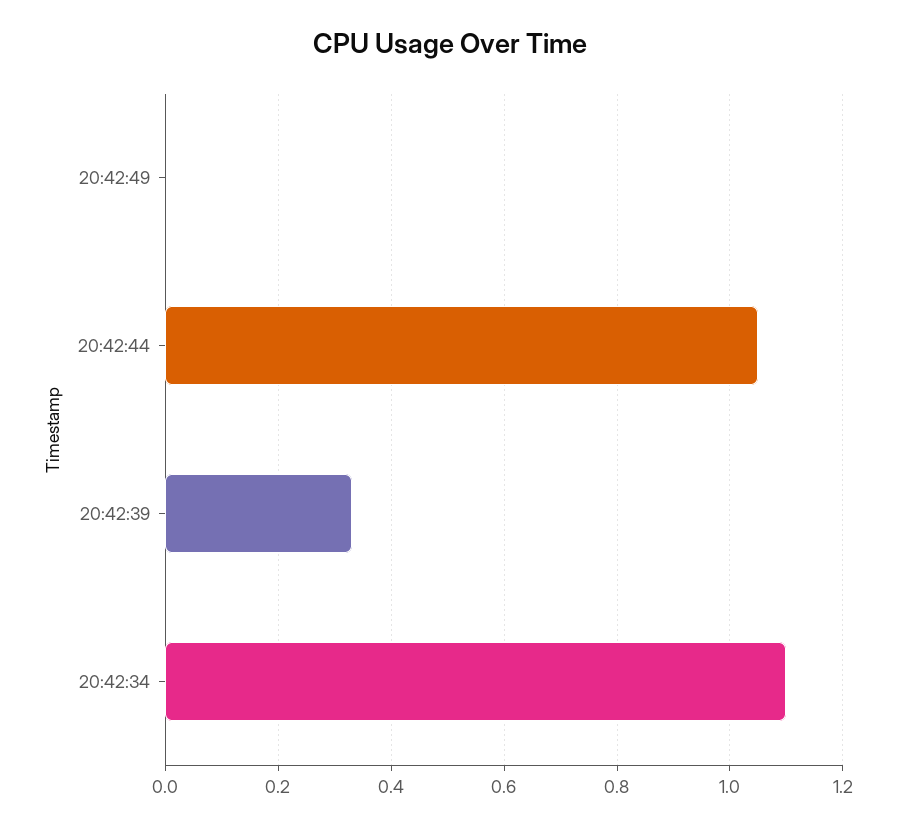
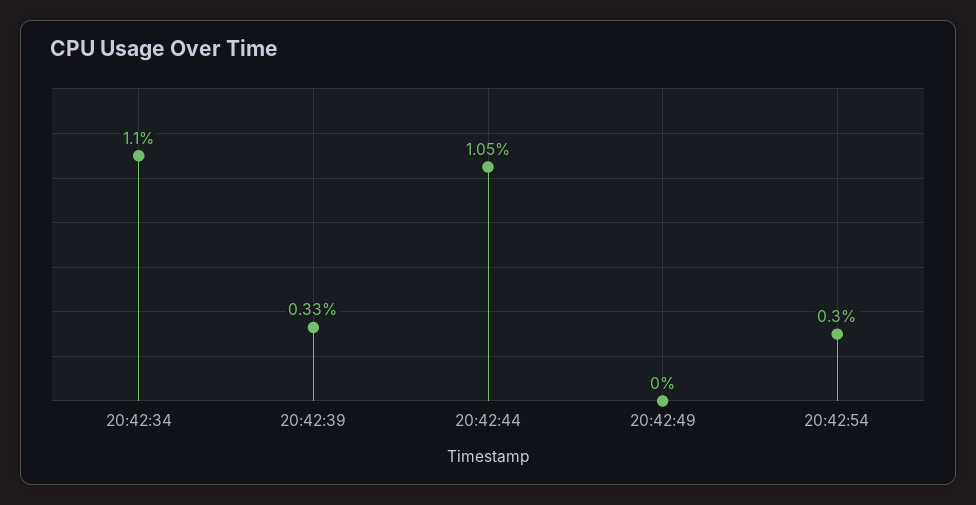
20:42:54: none -> 0.3

